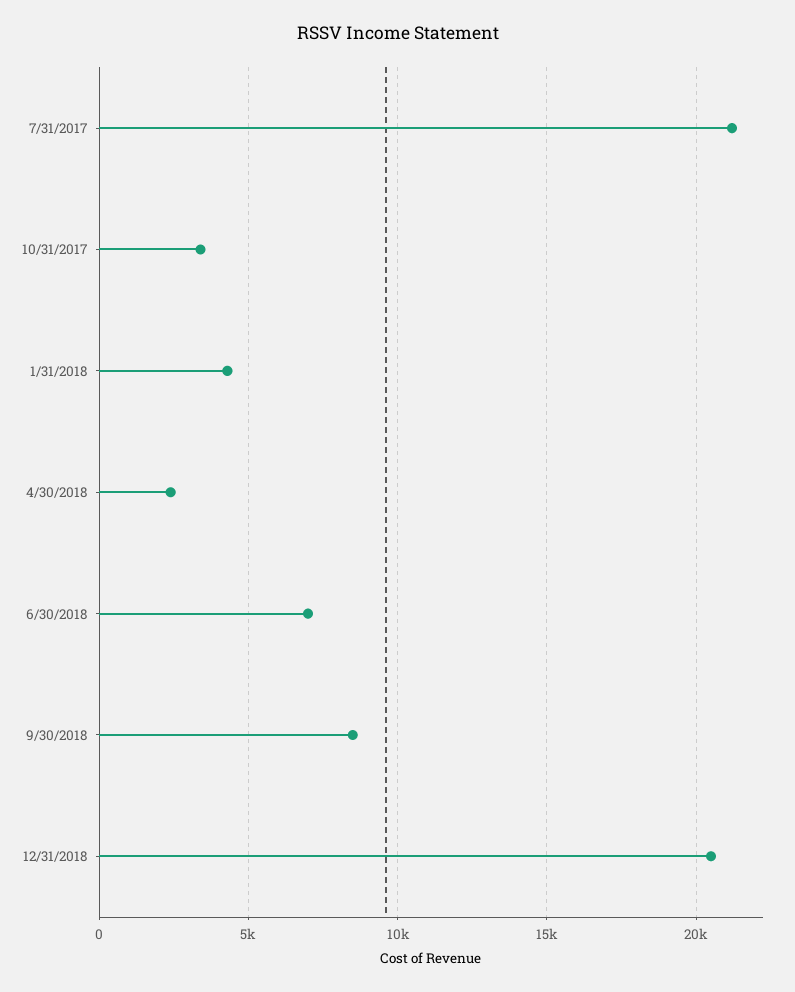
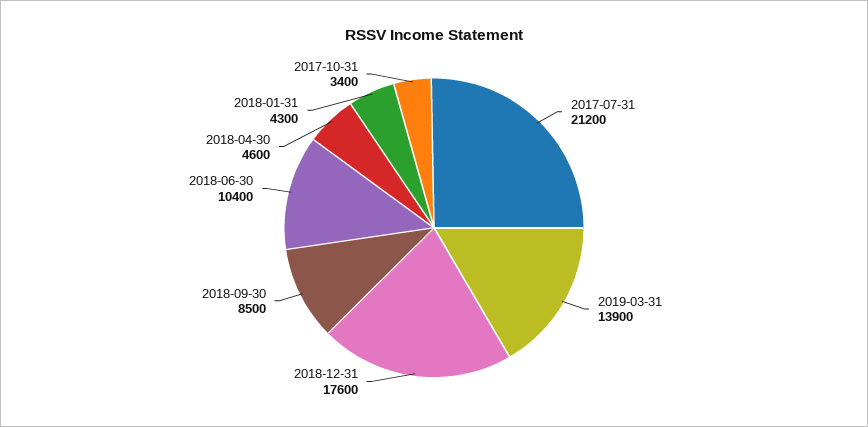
4/30/2018: 2500 -> 4600
6/30/2018: 7000 -> 10400
12/31/2018: 20500 -> 17600
2019-03-31: none -> 13900

